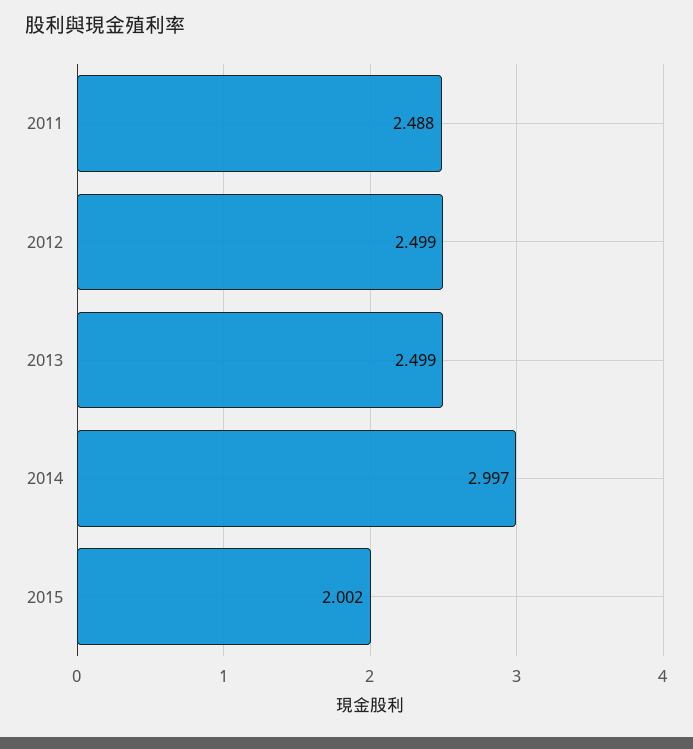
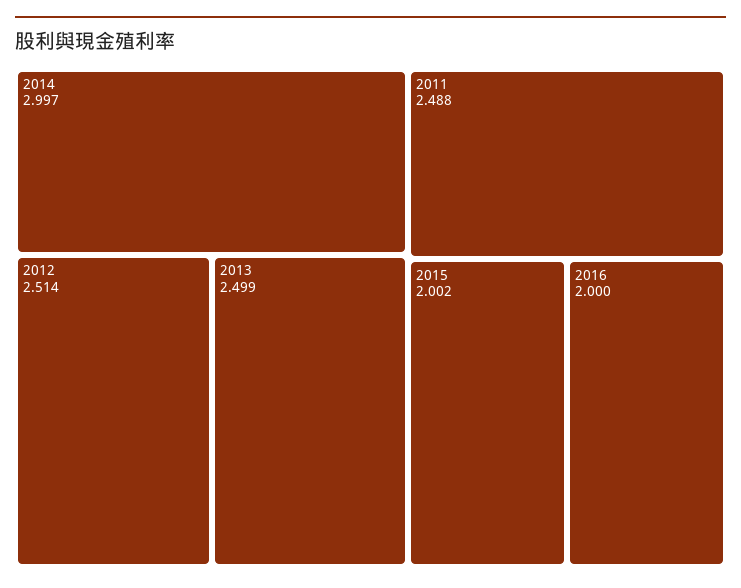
2012: 2.499 -> 2.514
2016: none -> 2

